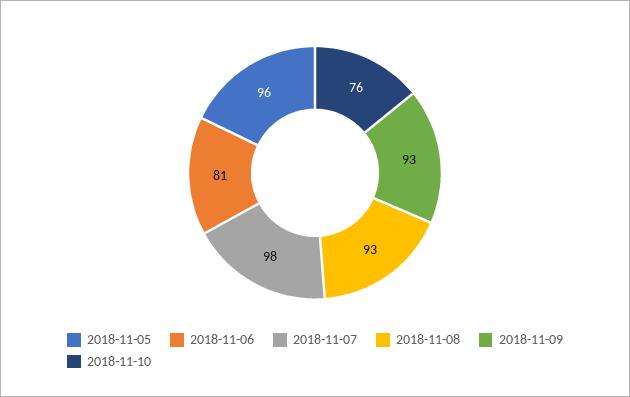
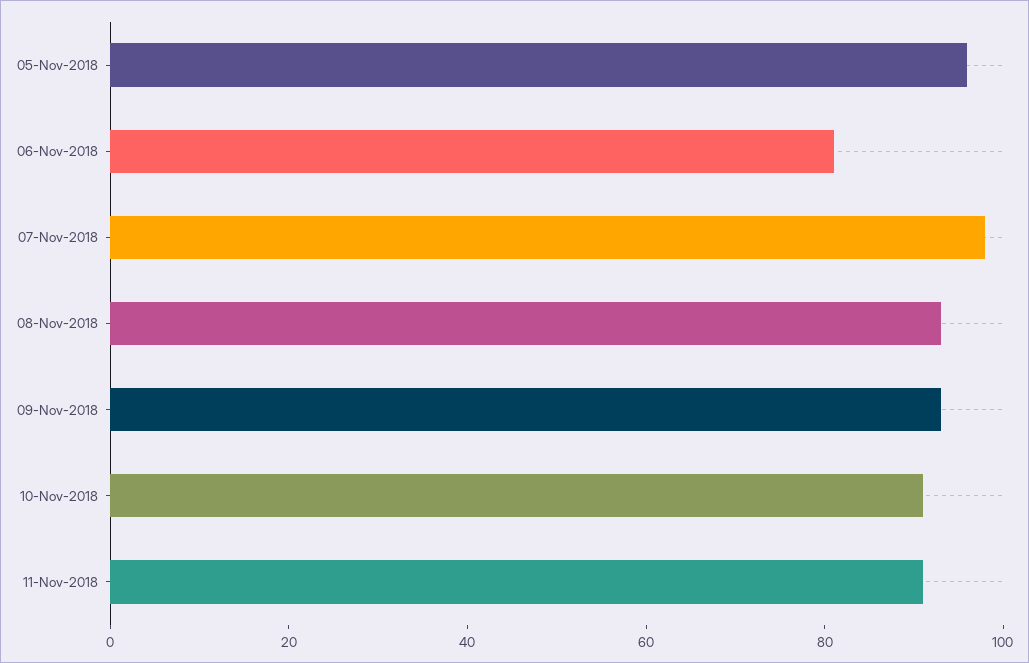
2018-11-10: 76 -> 90
11-Nov-2018: none -> 90

